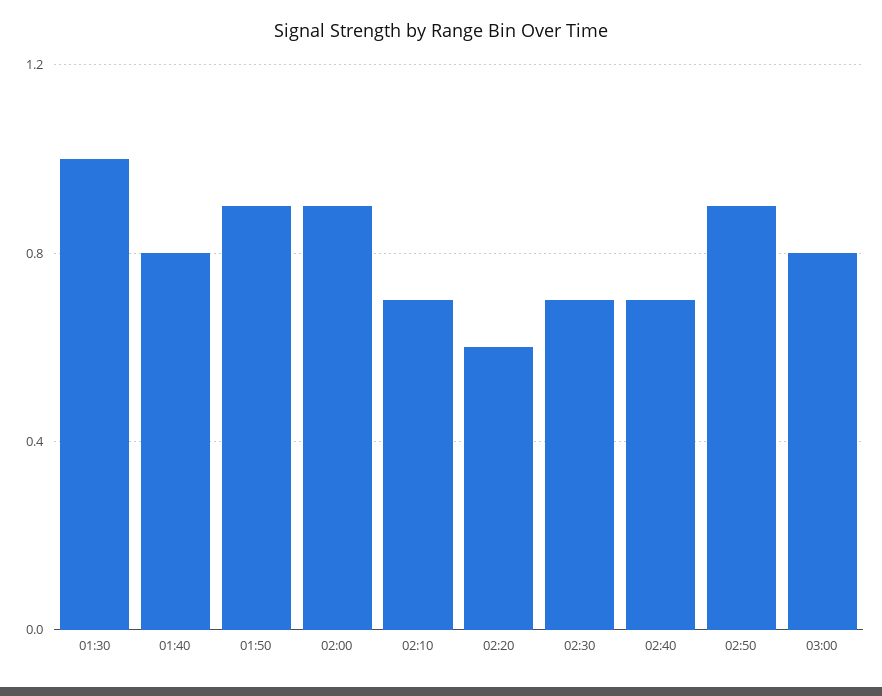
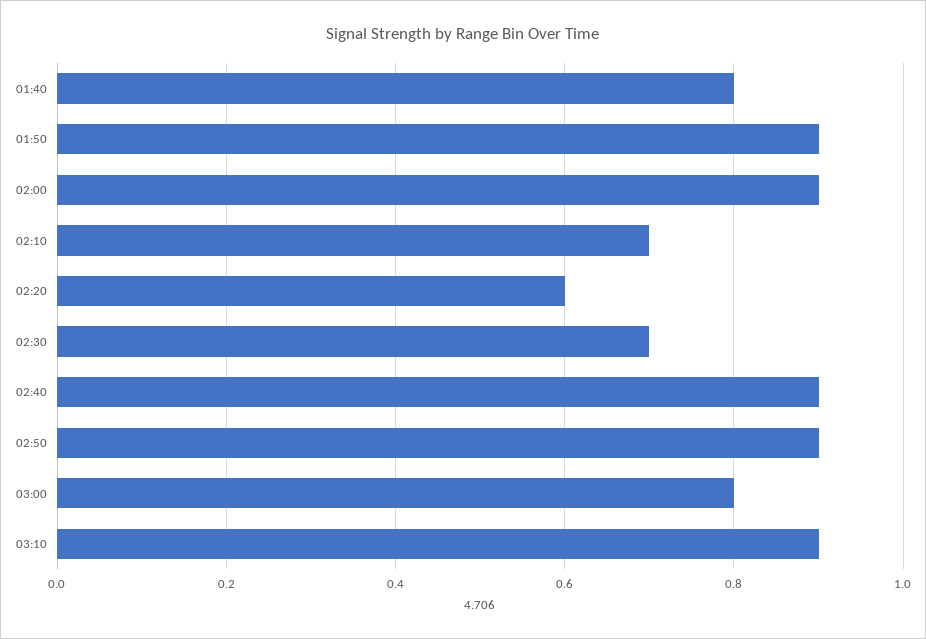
01:30: 1 -> none
02:40: 0.7 -> 0.9
03:10: none -> 0.9

